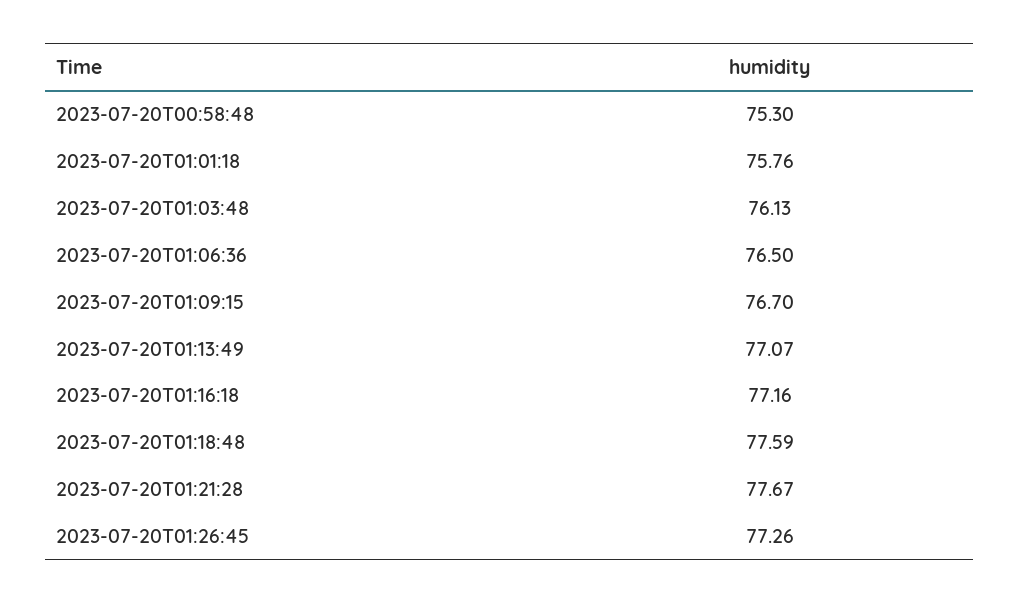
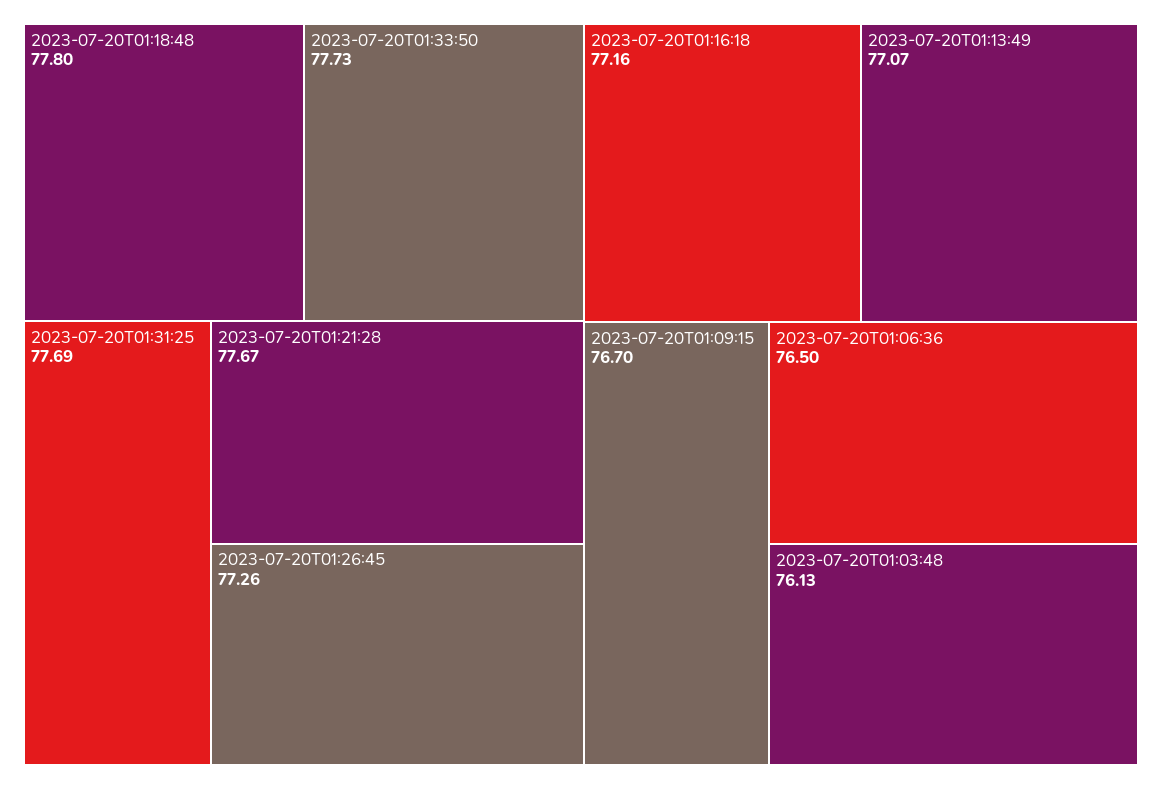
2023-07-20T00:58:48: 75.3 -> none
2023-07-20T01:01:18: 75.76 -> none
2023-07-20T01:18:48: 77.59 -> 77.8
2023-07-20T01:33:50: none -> 77.73
2023-07-20T01:31:25: none -> 77.69

